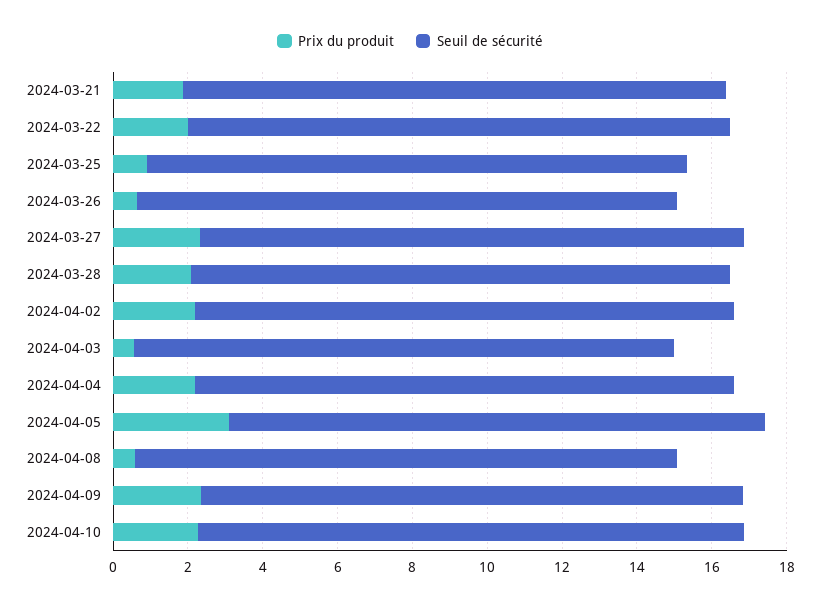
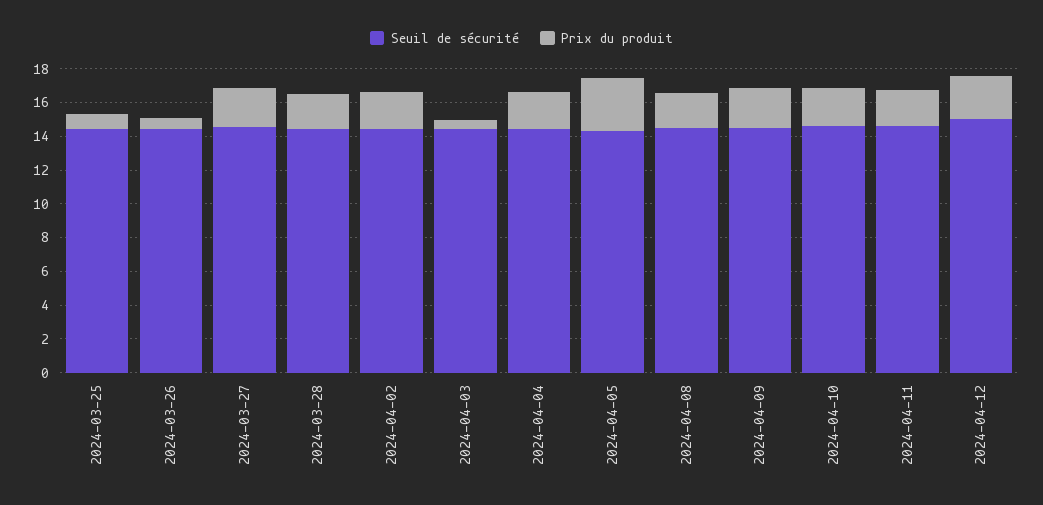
Prix du produit, 2024-03-21: 2 -> none
Seuil de sécurité, 2024-03-21: 14.5 -> none
Prix du produit, 2024-03-22: 2 -> none
Seuil de sécurité, 2024-03-22: 14.5 -> none
Prix du produit, 2024-04-08: 0.5 -> 2
Seuil de sécurité, 2024-04-11: none -> 14.5
Prix du produit, 2024-04-11: none -> 2
Seuil de sécurité, 2024-04-12: none -> 15
Prix du produit, 2024-04-12: none -> 2.5

